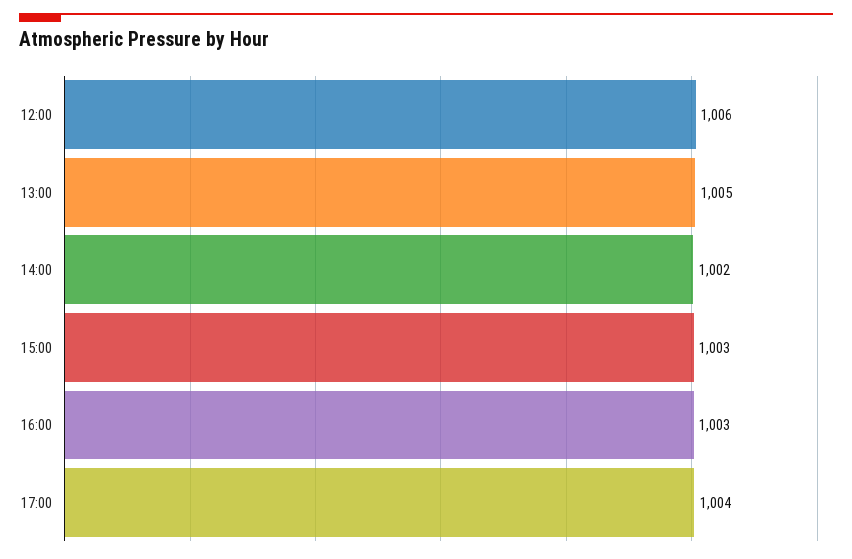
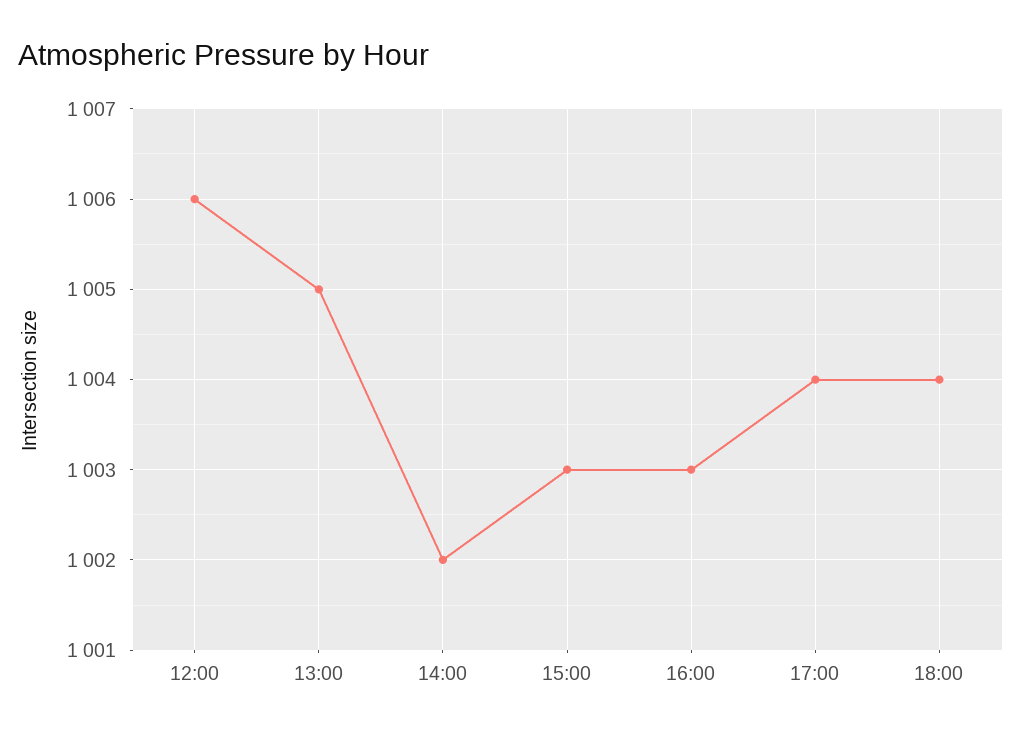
18:00: none -> 1004

